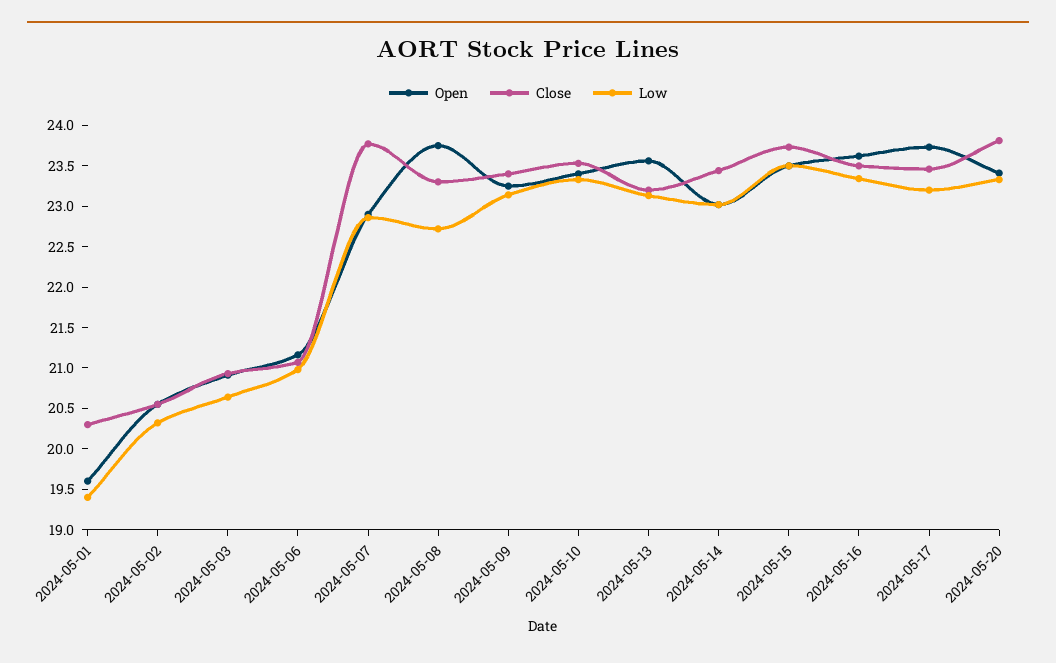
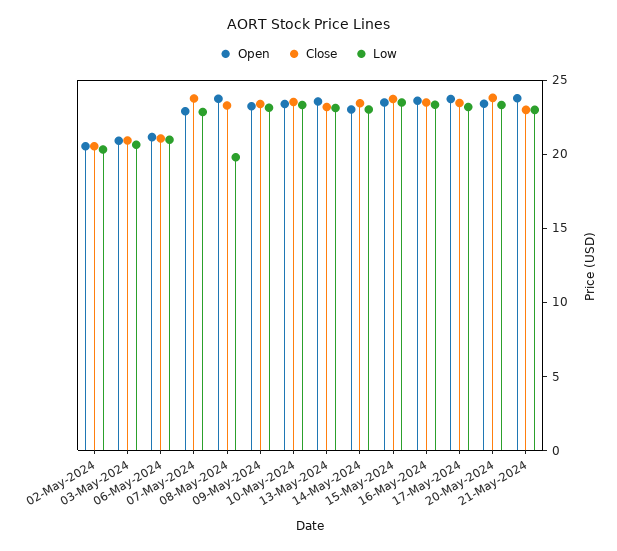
Open, 2024-05-01: 19.6 -> none
Close, 2024-05-01: 20.3 -> none
Low, 2024-05-01: 19.4 -> none
Low, 2024-05-08: 22.7 -> 20
Open, 21-May-2024: none -> 24
Close, 21-May-2024: none -> 23
Low, 21-May-2024: none -> 23

